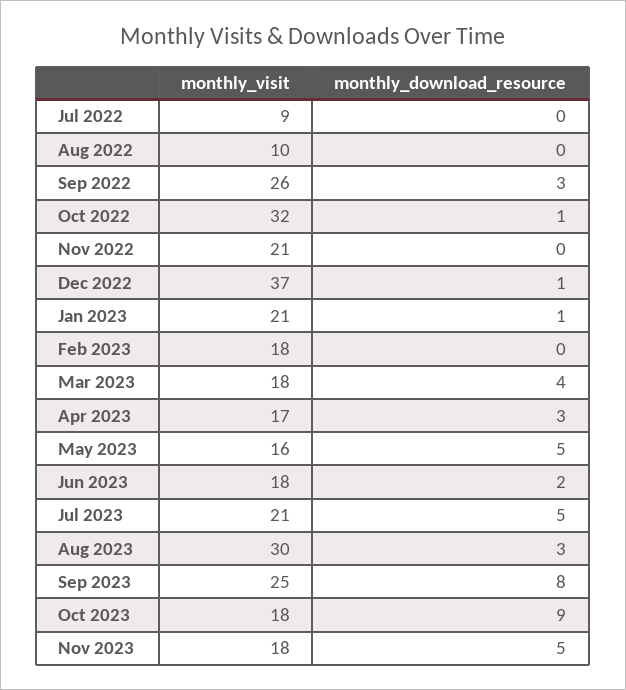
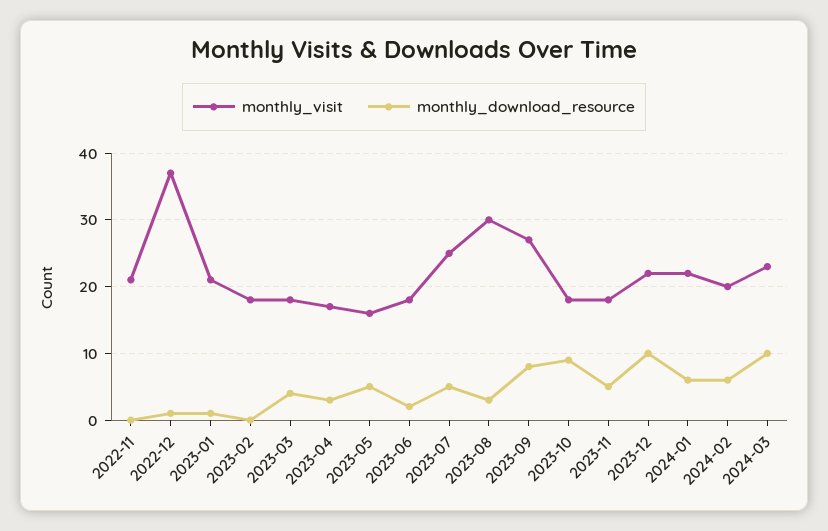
monthly_visit, Jul 2022: 9 -> none
monthly_download_resource, Jul 2022: 0 -> none
monthly_visit, Aug 2022: 10 -> none
monthly_download_resource, Aug 2022: 0 -> none
monthly_visit, Sep 2022: 26 -> none
monthly_download_resource, Sep 2022: 3 -> none
monthly_visit, Oct 2022: 32 -> none
monthly_download_resource, Oct 2022: 1 -> none
monthly_visit, Jul 2023: 21 -> 25
monthly_visit, Sep 2023: 25 -> 27
monthly_visit, 2023-12: none -> 22
monthly_download_resource, 2023-12: none -> 10
monthly_visit, 2024-01: none -> 22
monthly_download_resource, 2024-01: none -> 6
monthly_visit, 2024-02: none -> 20
monthly_download_resource, 2024-02: none -> 6
monthly_visit, 2024-03: none -> 23
monthly_download_resource, 2024-03: none -> 10

